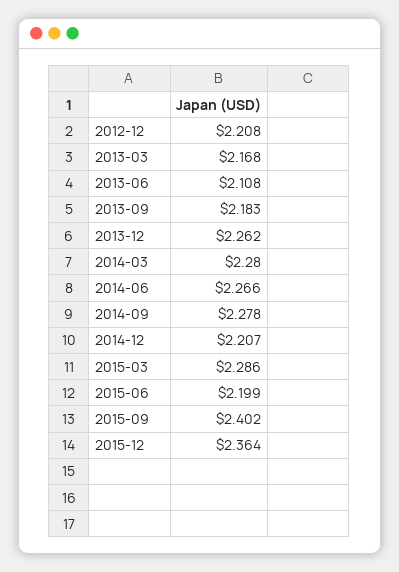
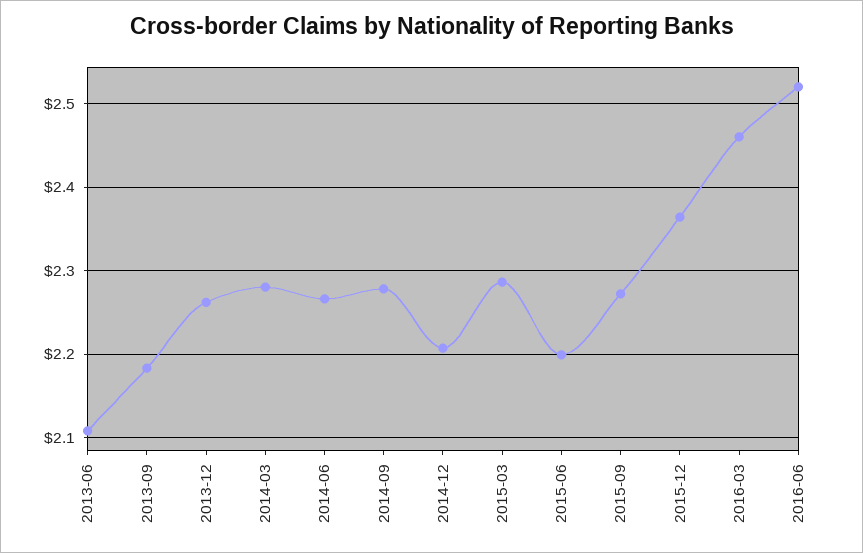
2012-12: 2.208 -> none
2013-03: 2.168 -> none
2015-09: 2.402 -> 2.27
2016-03: none -> 2.46
2016-06: none -> 2.52

